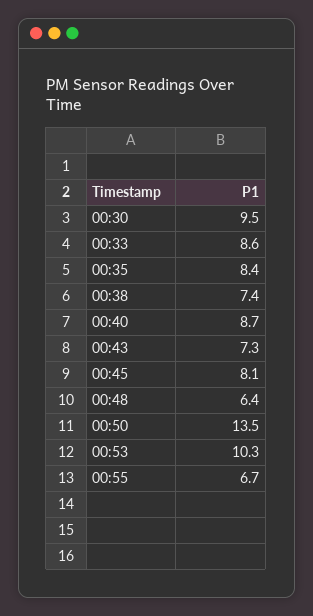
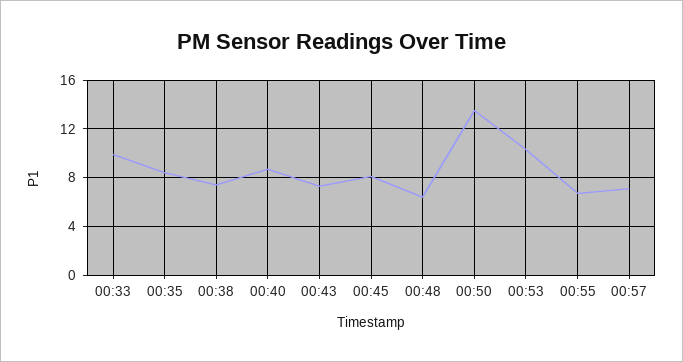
00:30: 9.5 -> none
00:33: 8.6 -> 10
00:57: none -> 7

